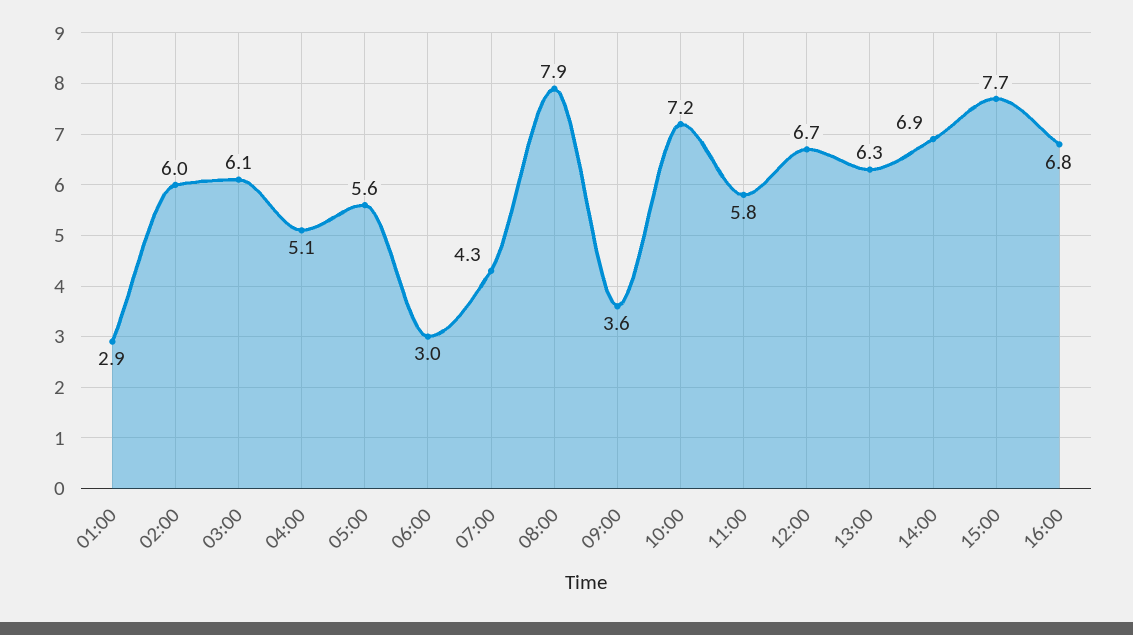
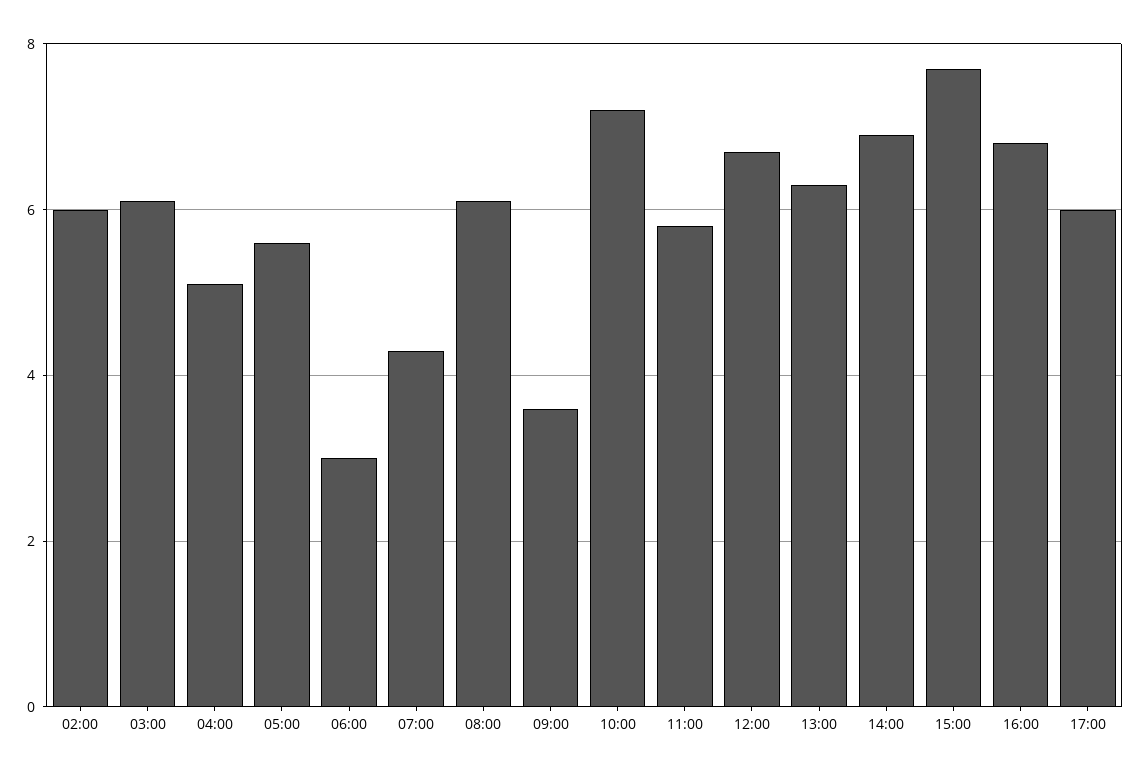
01:00: 2.9 -> none
08:00: 7.9 -> 6
17:00: none -> 6

